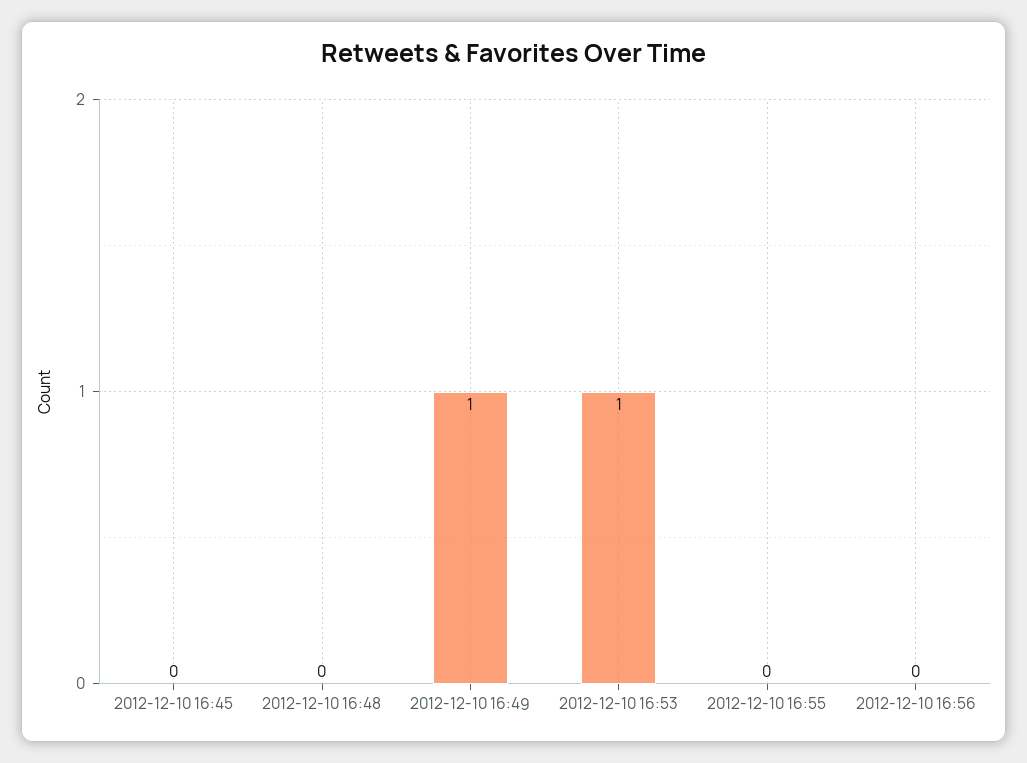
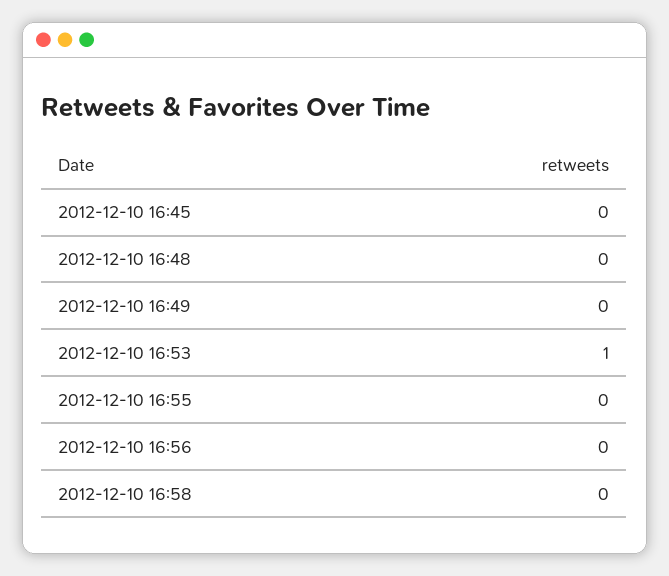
2012-12-10 16:49: 1 -> 0
2012-12-10 16:58: none -> 0

